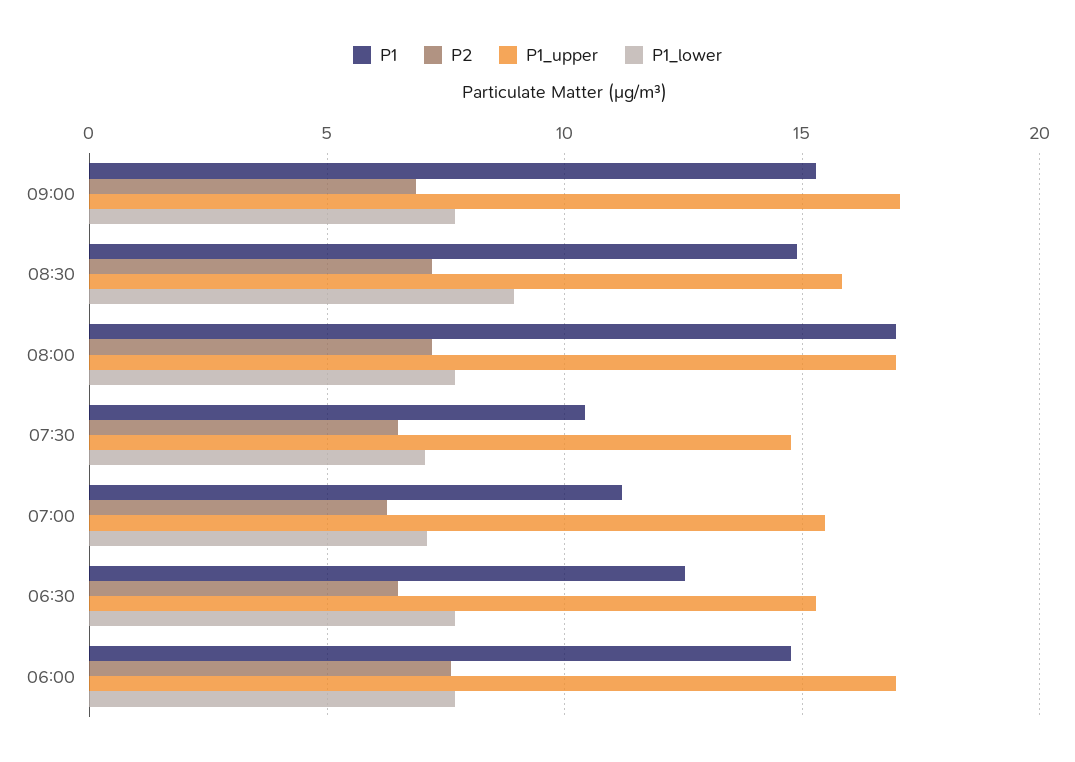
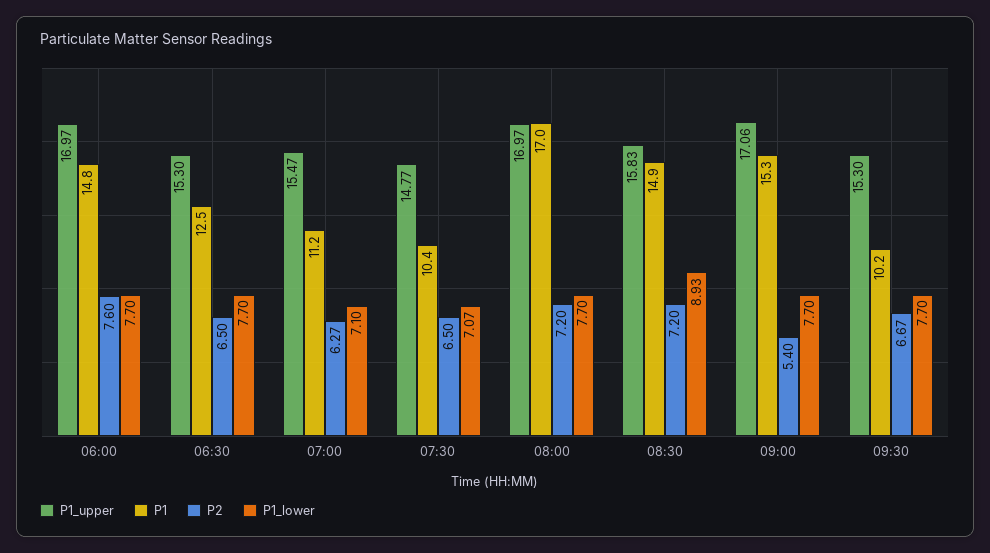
P2, 09:00: 7 -> 5.4
P1_upper, 09:30: none -> 15.3
P1, 09:30: none -> 10.2
P2, 09:30: none -> 6.67
P1_lower, 09:30: none -> 7.7

